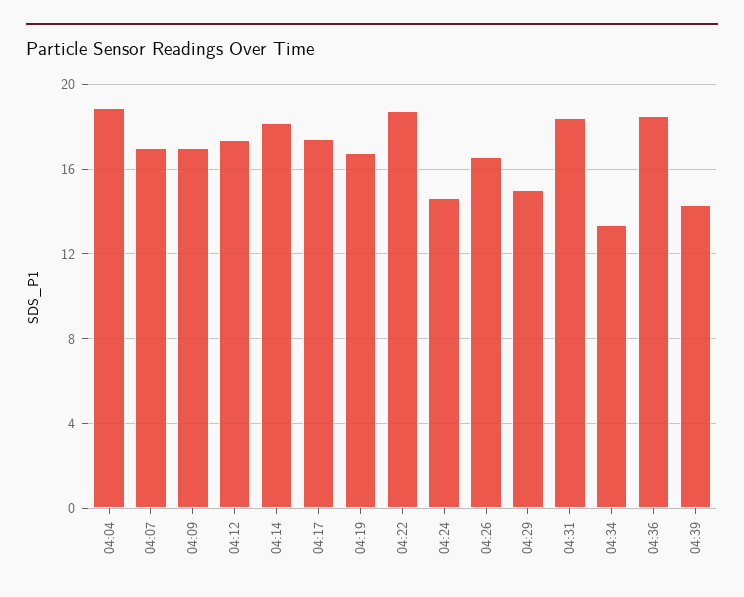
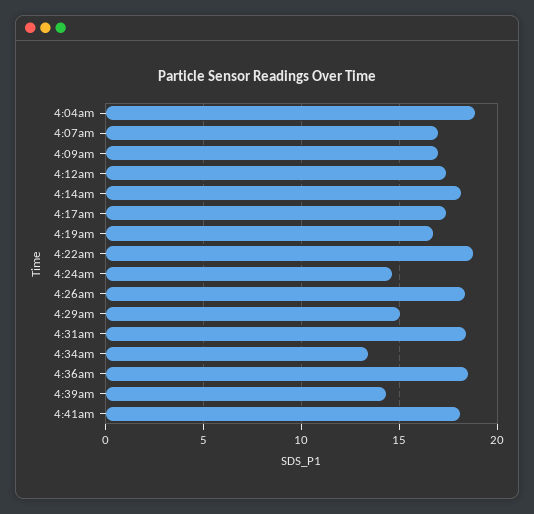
04:26: 16.5 -> 18.5
4:41am: none -> 18

